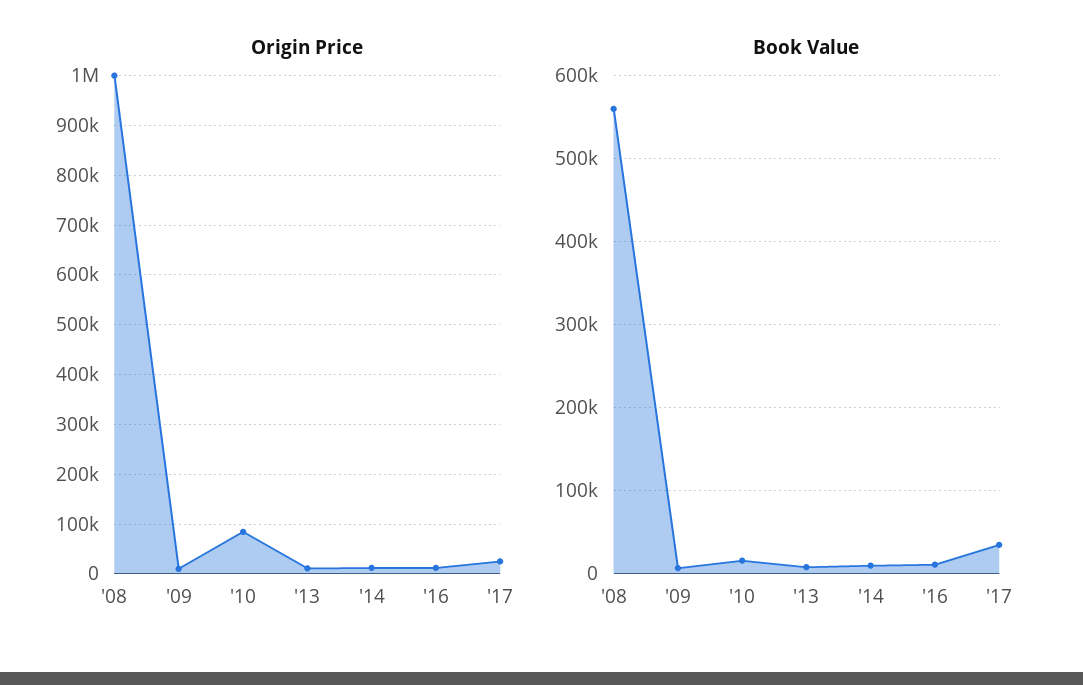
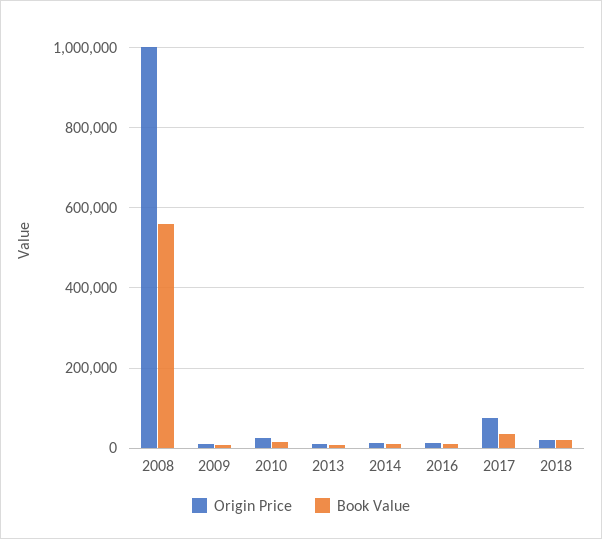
Origin Price, '10: 80000 -> 20000
Origin Price, '17: 20000 -> 80000
Origin Price, 2018: none -> 20000
Book Value, 2018: none -> 20000

